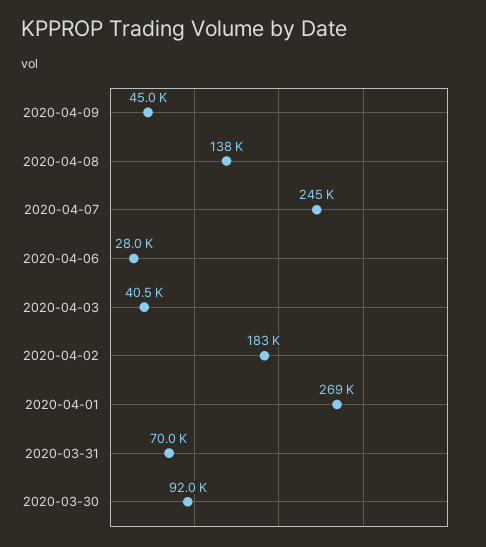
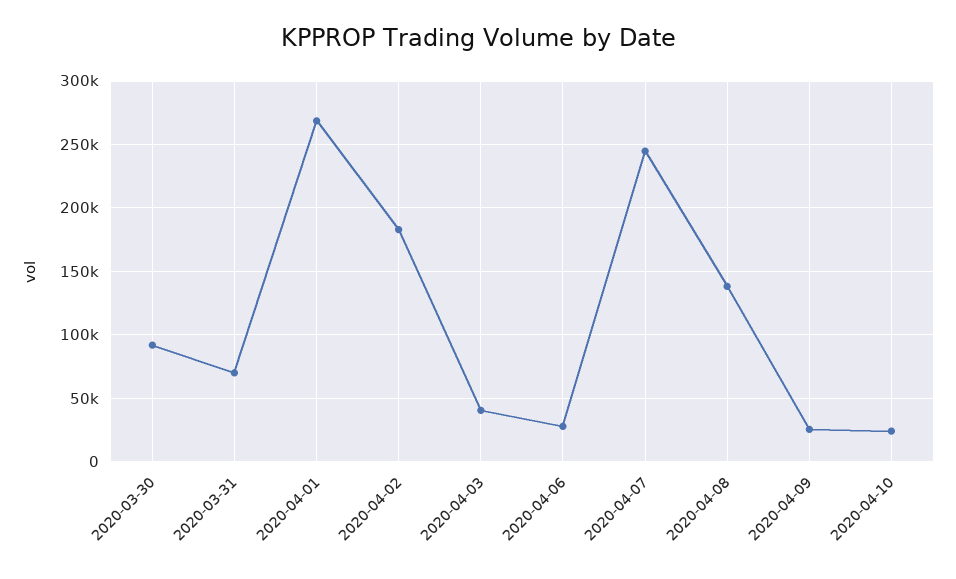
2020-04-09: 45000 -> 25000
2020-04-10: none -> 25000

